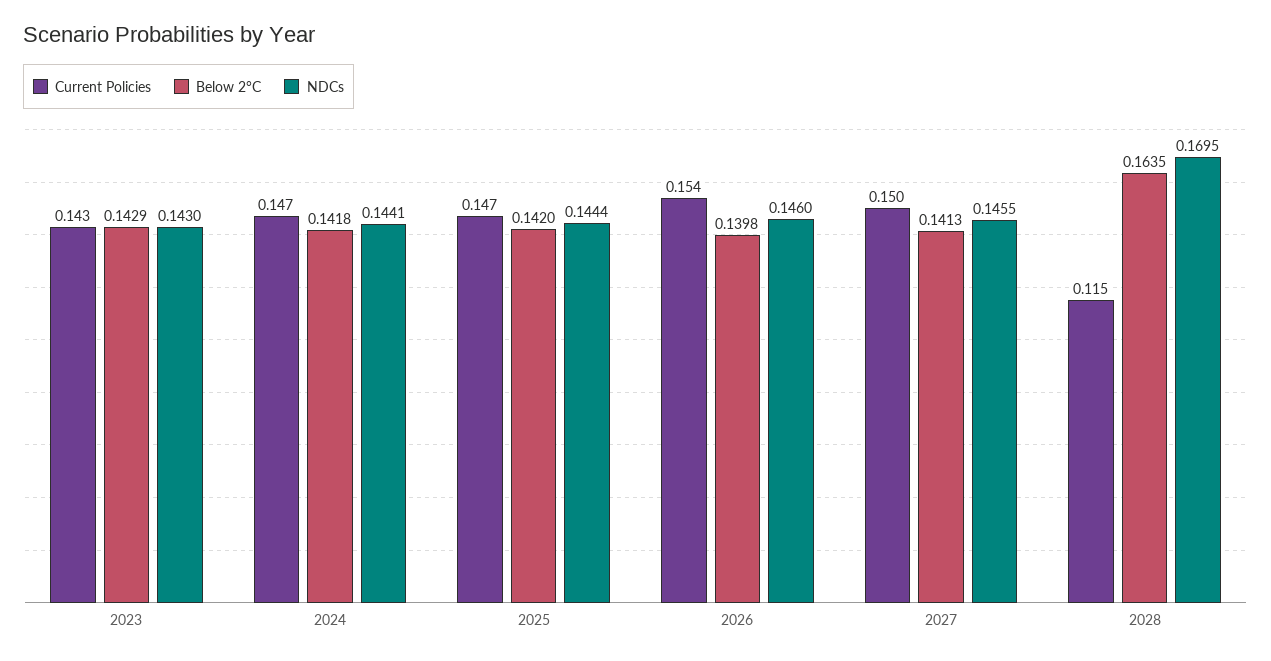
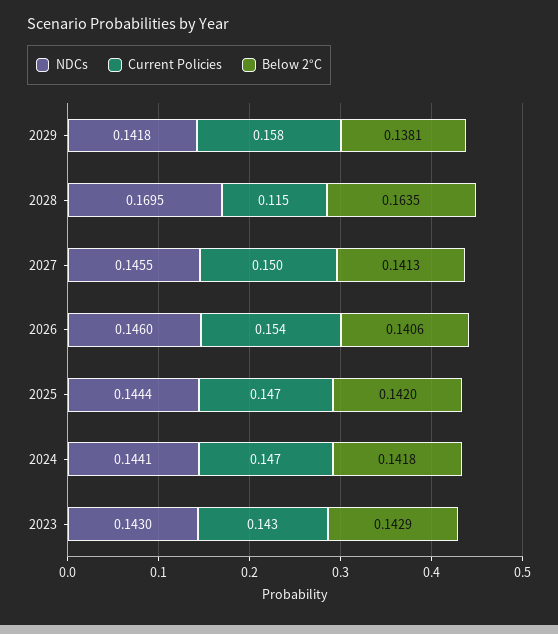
Below 2°C, 2026: 0.1398 -> 0.1406
NDCs, 2029: none -> 0.1418
Current Policies, 2029: none -> 0.158
Below 2°C, 2029: none -> 0.1381

